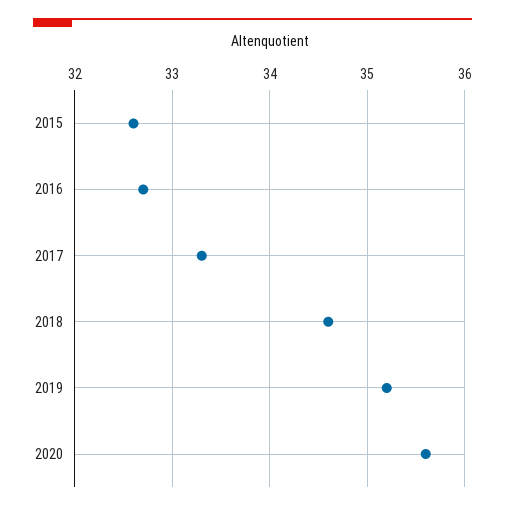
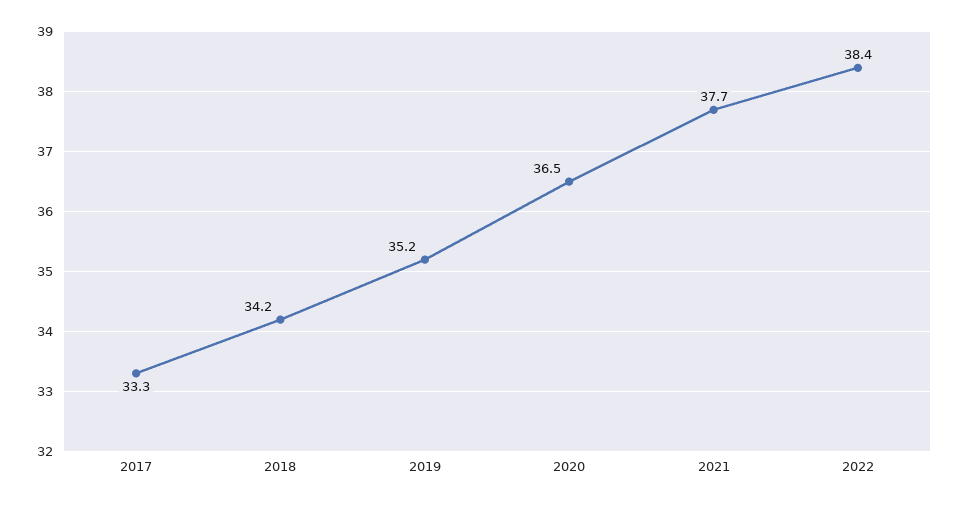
2015: 32.6 -> none
2016: 32.7 -> none
2018: 34.6 -> 34.2
2020: 35.6 -> 36.5
2021: none -> 37.7
2022: none -> 38.4

